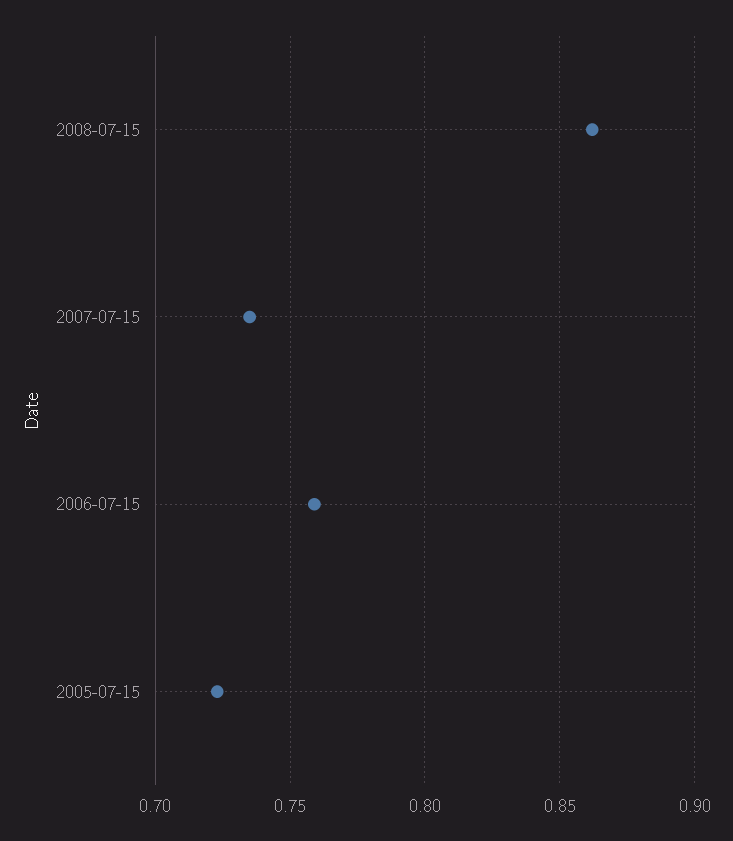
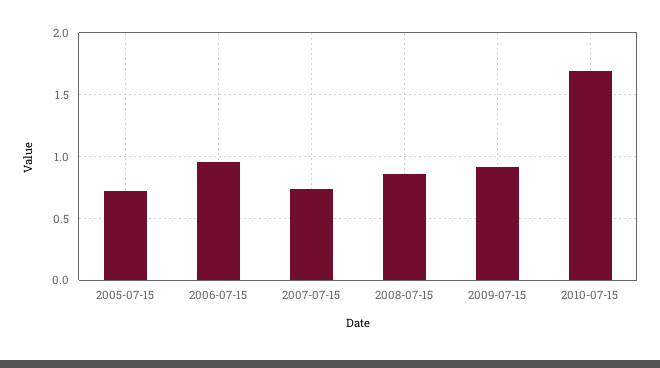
2006-07-15: 0.76 -> 0.95
2009-07-15: none -> 0.9
2010-07-15: none -> 1.7

